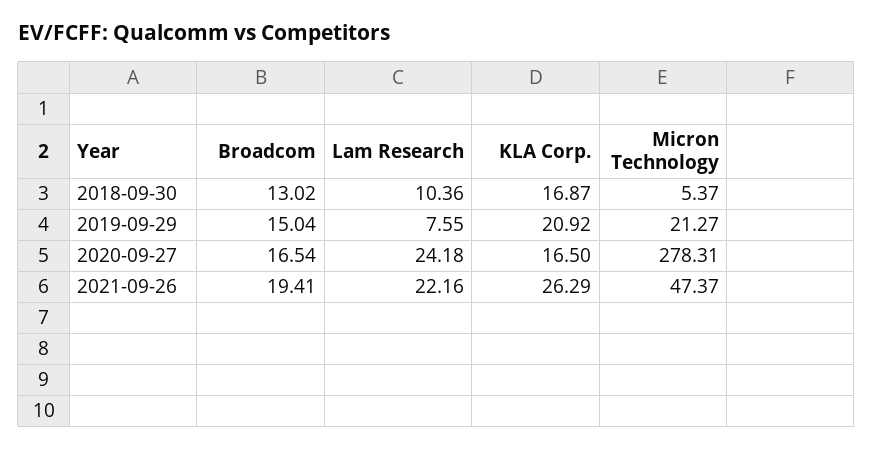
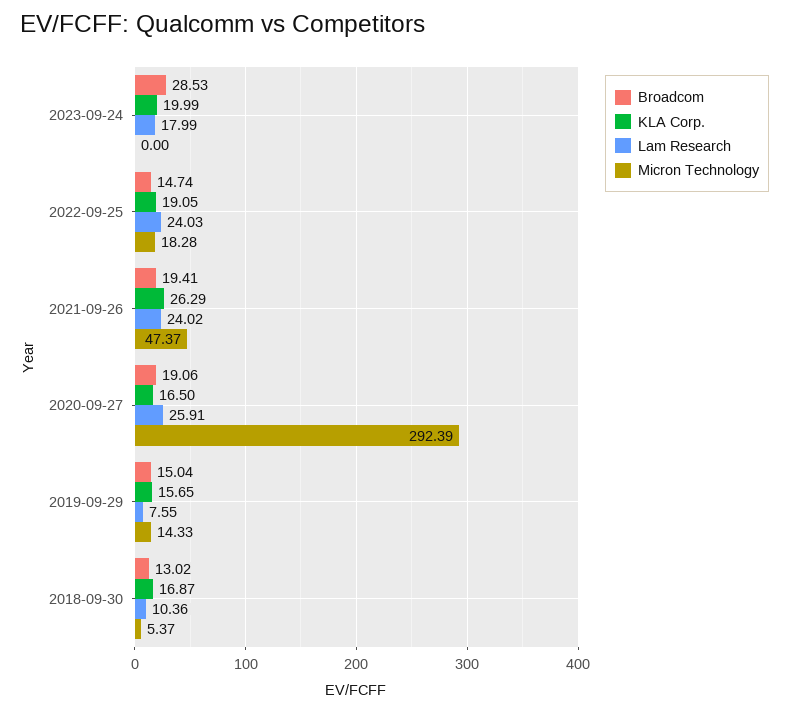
KLA Corp., 2019-09-29: 20.92 -> 15.65
Micron Technology, 2019-09-29: 21.27 -> 14.33
Broadcom, 2020-09-27: 16.54 -> 19.06
Lam Research, 2020-09-27: 24.18 -> 25.91
Micron Technology, 2020-09-27: 278.31 -> 292.39
Lam Research, 2021-09-26: 22.16 -> 24.02
Broadcom, 2023-09-24: none -> 28.53
KLA Corp., 2023-09-24: none -> 19.99
Lam Research, 2023-09-24: none -> 17.99
Micron Technology, 2023-09-24: none -> 0
Broadcom, 2022-09-25: none -> 14.74
KLA Corp., 2022-09-25: none -> 19.05
Lam Research, 2022-09-25: none -> 24.03
Micron Technology, 2022-09-25: none -> 18.28

